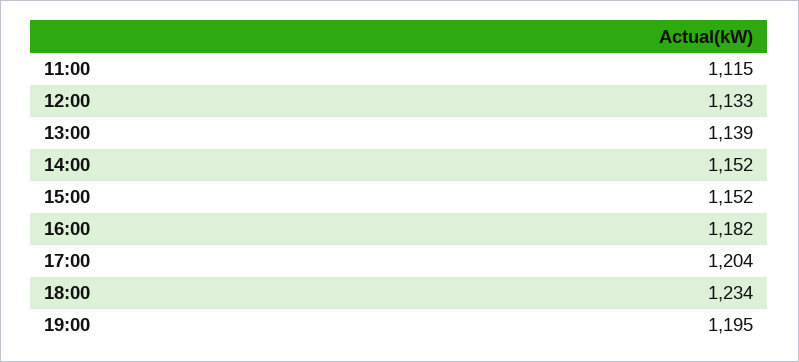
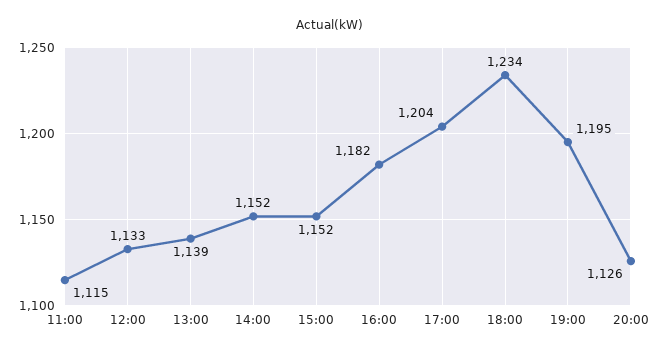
20:00: none -> 1126

